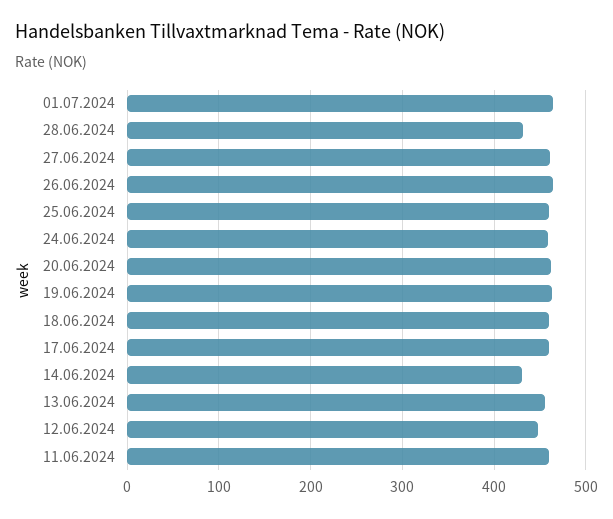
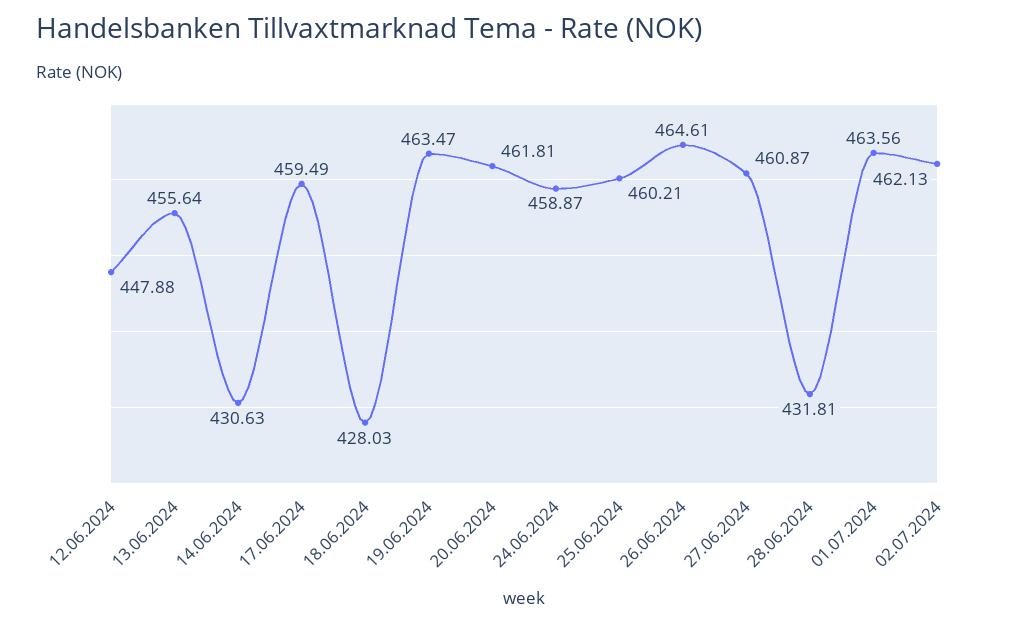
18.06.2024: 460 -> 428.03
11.06.2024: 460 -> none
02.07.2024: none -> 462.13

